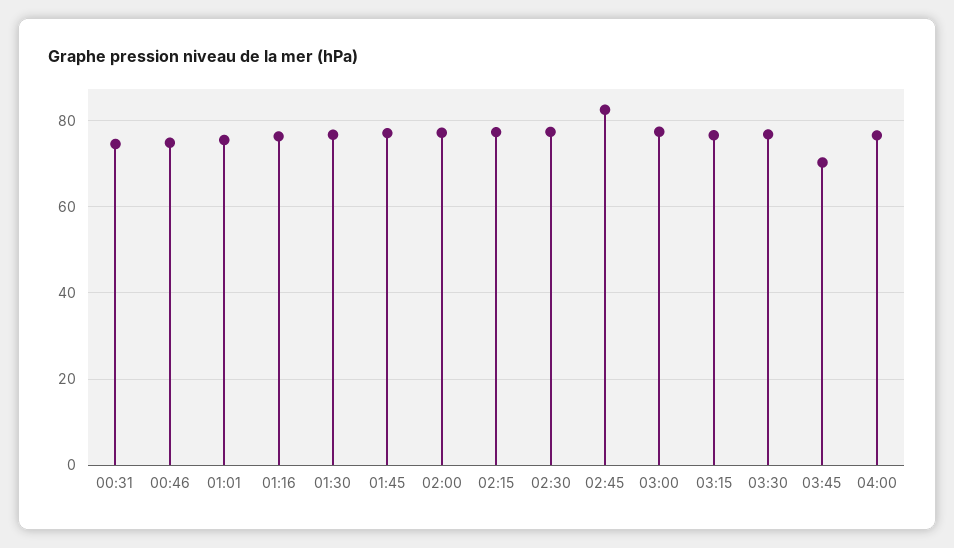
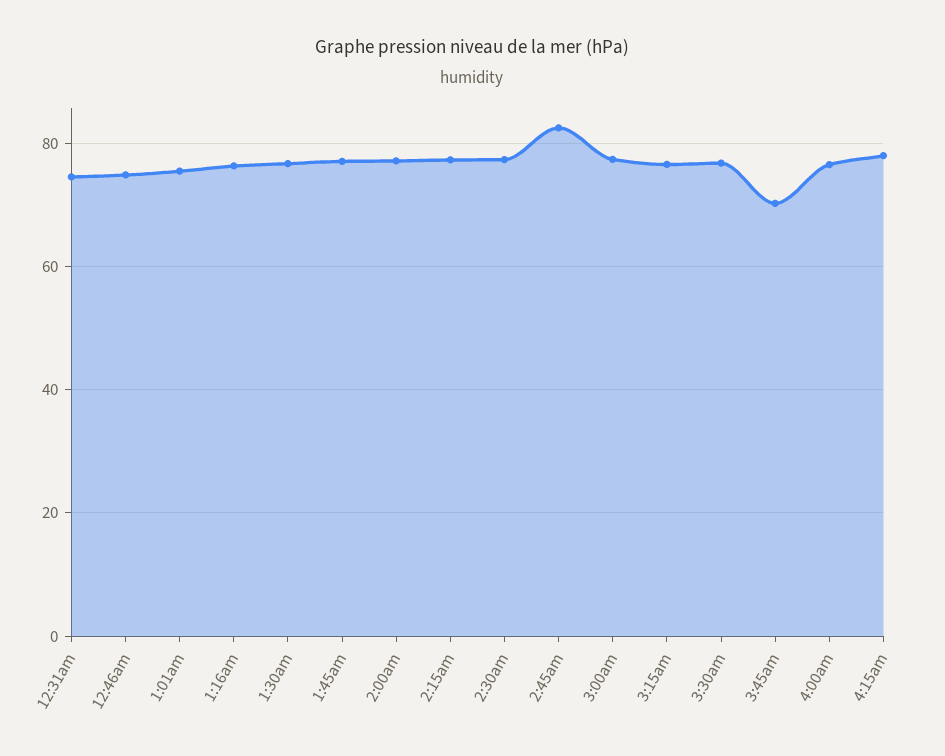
4:15am: none -> 78

